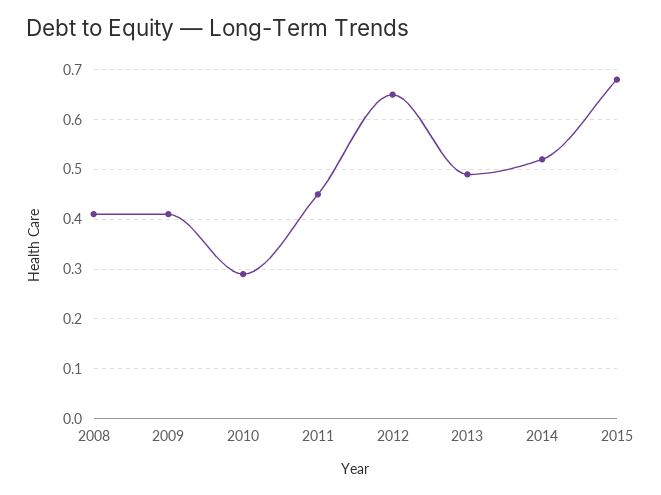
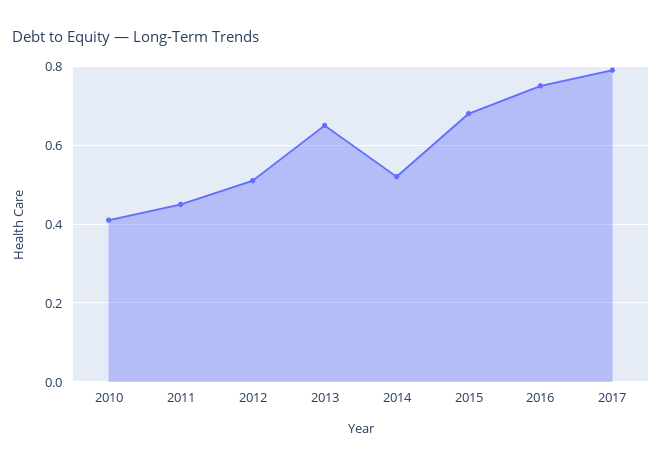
2008: 0.4 -> none
2009: 0.4 -> none
2010: 0.3 -> 0.4
2012: 0.65 -> 0.5
2013: 0.5 -> 0.65
2016: none -> 0.75
2017: none -> 0.8

